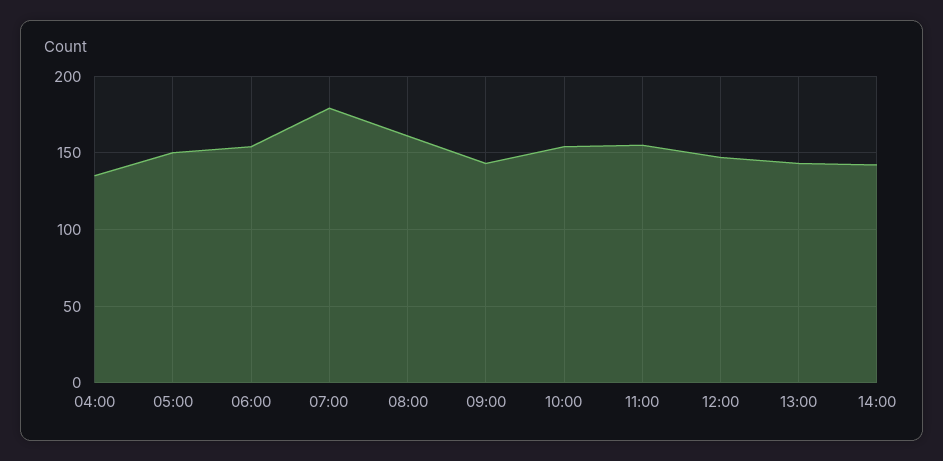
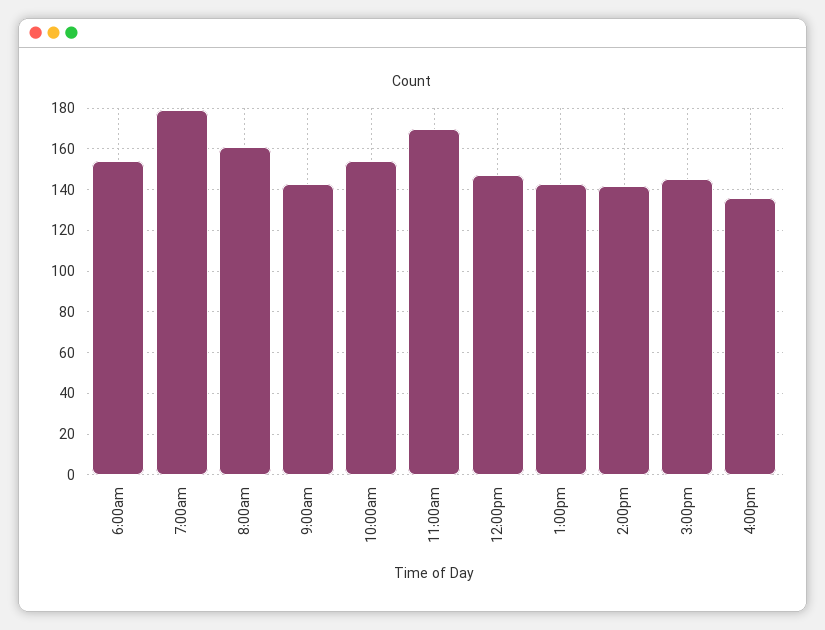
04:00: 135 -> none
05:00: 150 -> none
11:00: 155 -> 170
3:00pm: none -> 145
4:00pm: none -> 135

